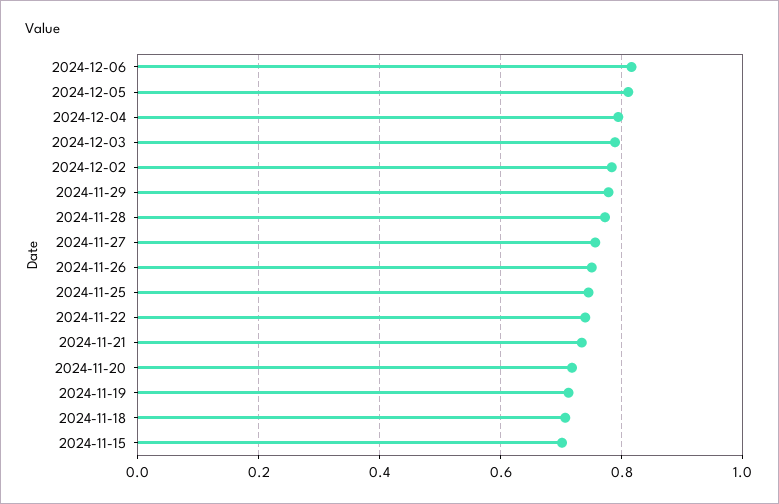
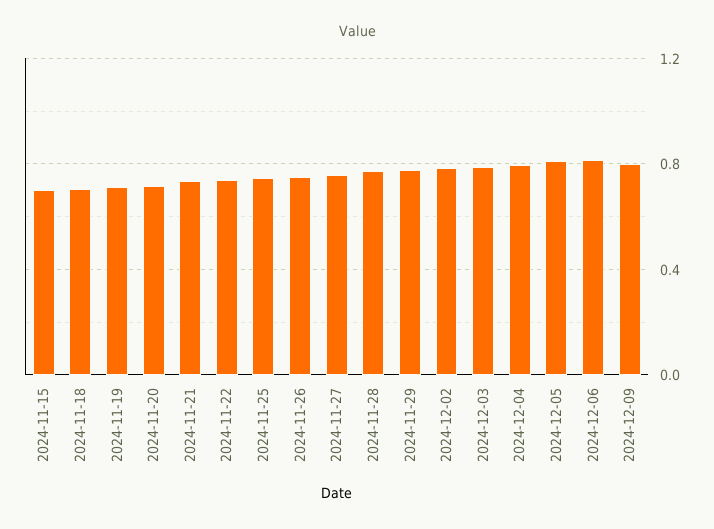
2024-12-09: none -> 0.8

